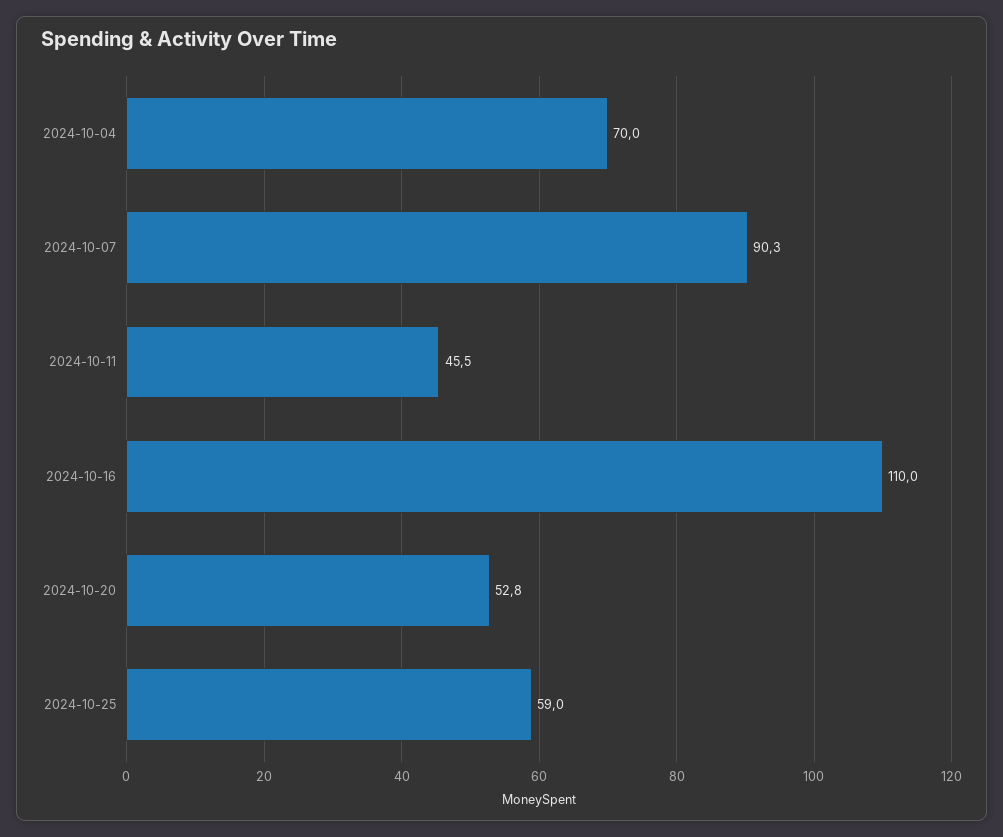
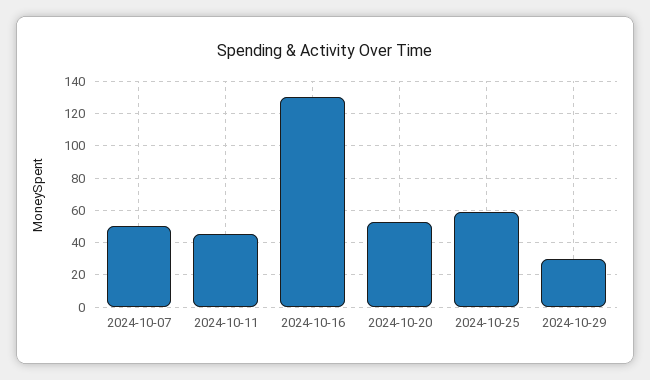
2024-10-04: 70 -> none
2024-10-07: 90.3 -> 50
2024-10-16: 110 -> 130
2024-10-29: none -> 30

